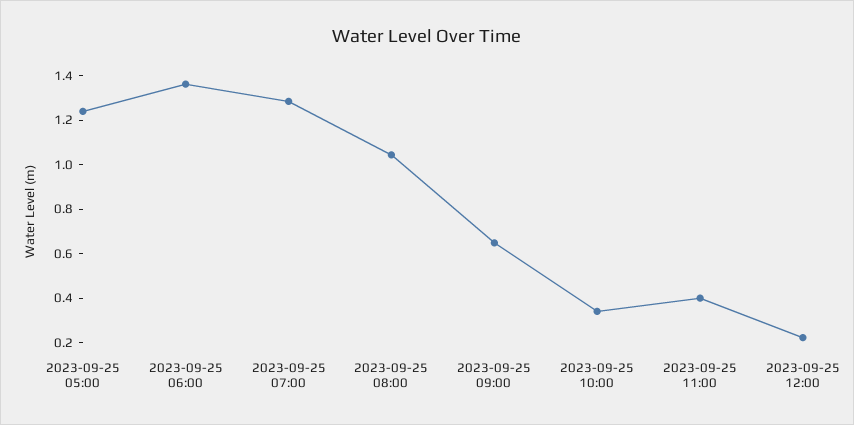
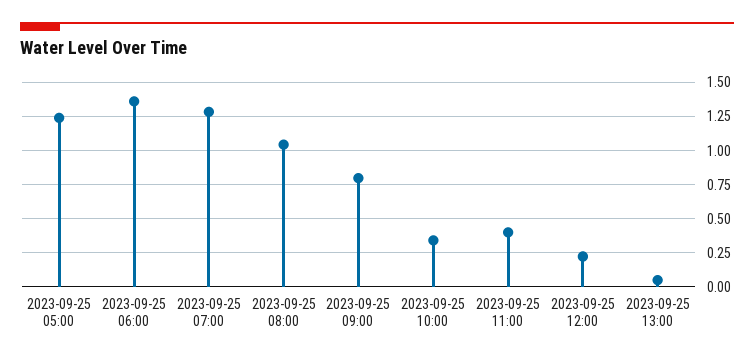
2023-09-25 09:00: 0.65 -> 0.8
2023-09-25 13:00: none -> 0.05

